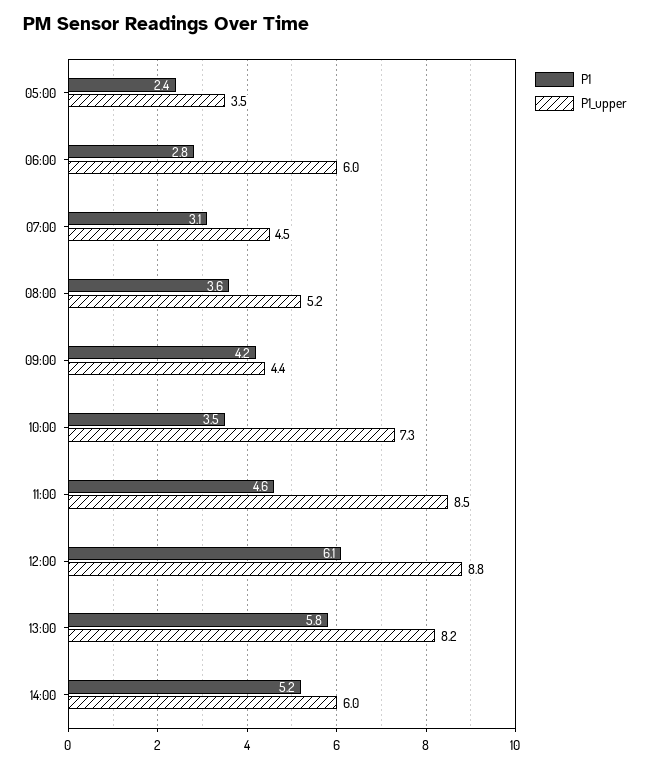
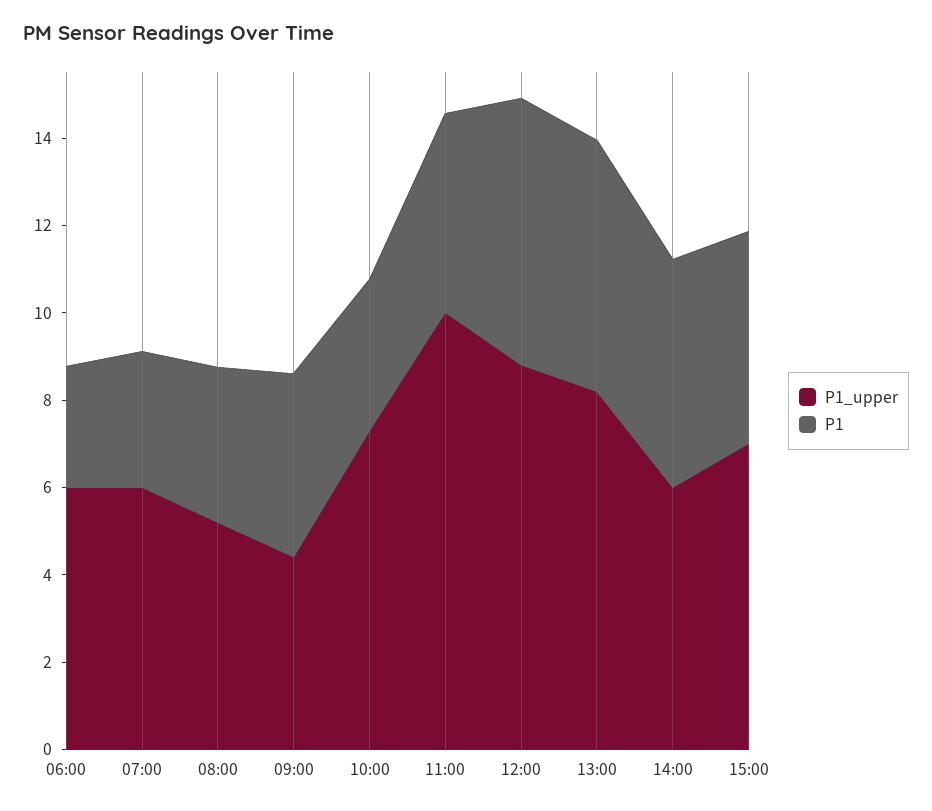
P1, 05:00: 2.4 -> none
P1_upper, 05:00: 3.5 -> none
P1_upper, 07:00: 4.5 -> 6
P1_upper, 11:00: 8.5 -> 10
P1_upper, 15:00: none -> 7
P1, 15:00: none -> 5

